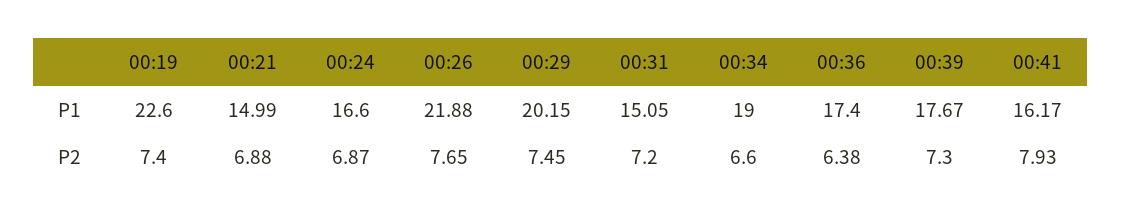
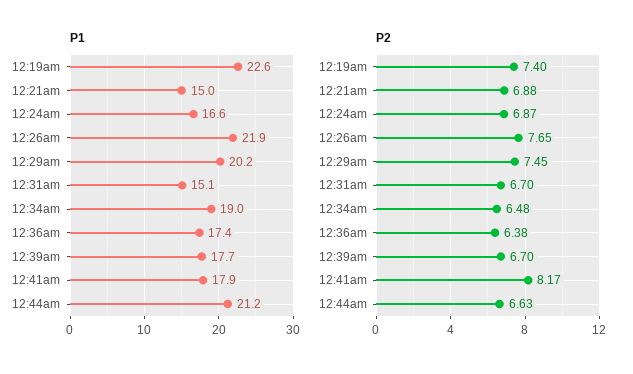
P1, 00:41: 16.17 -> 17.9
P2, 00:31: 7.2 -> 6.7
P2, 00:34: 6.6 -> 6.48
P2, 00:39: 7.3 -> 6.7
P2, 00:41: 7.93 -> 8.17
P1, 12:44am: none -> 21.2
P2, 12:44am: none -> 6.63

